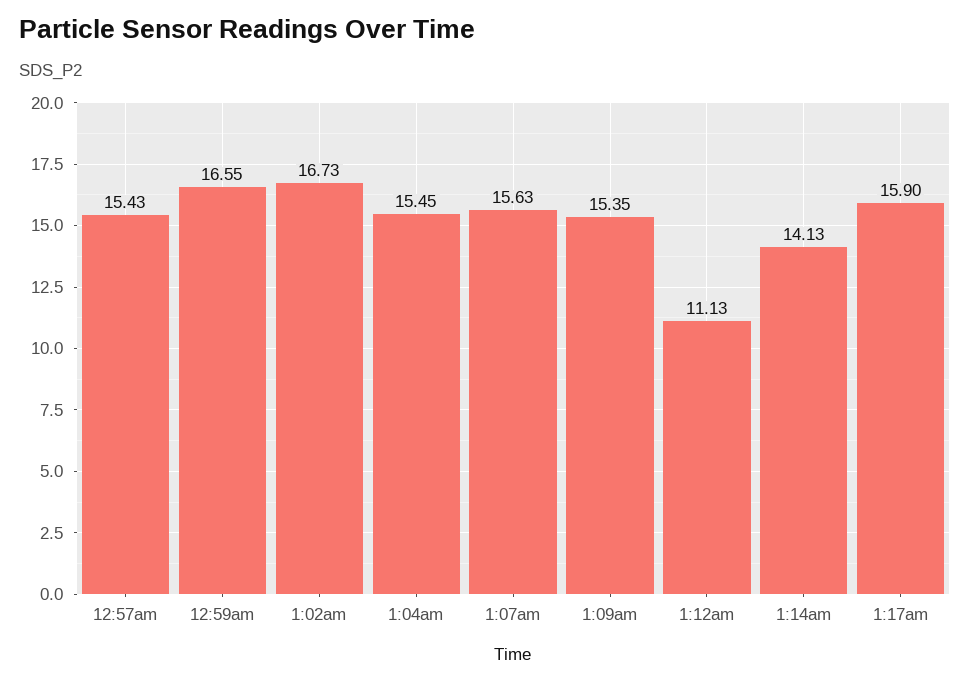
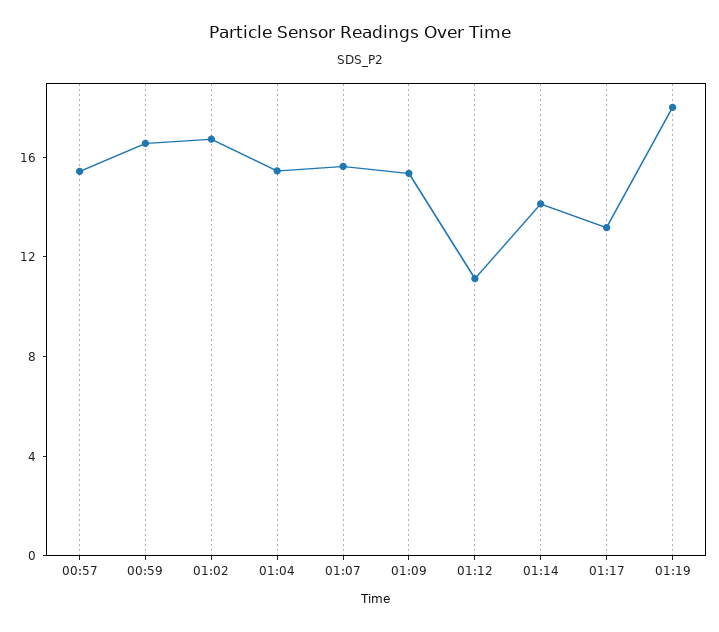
1:17am: 15.9 -> 13
01:19: none -> 18

